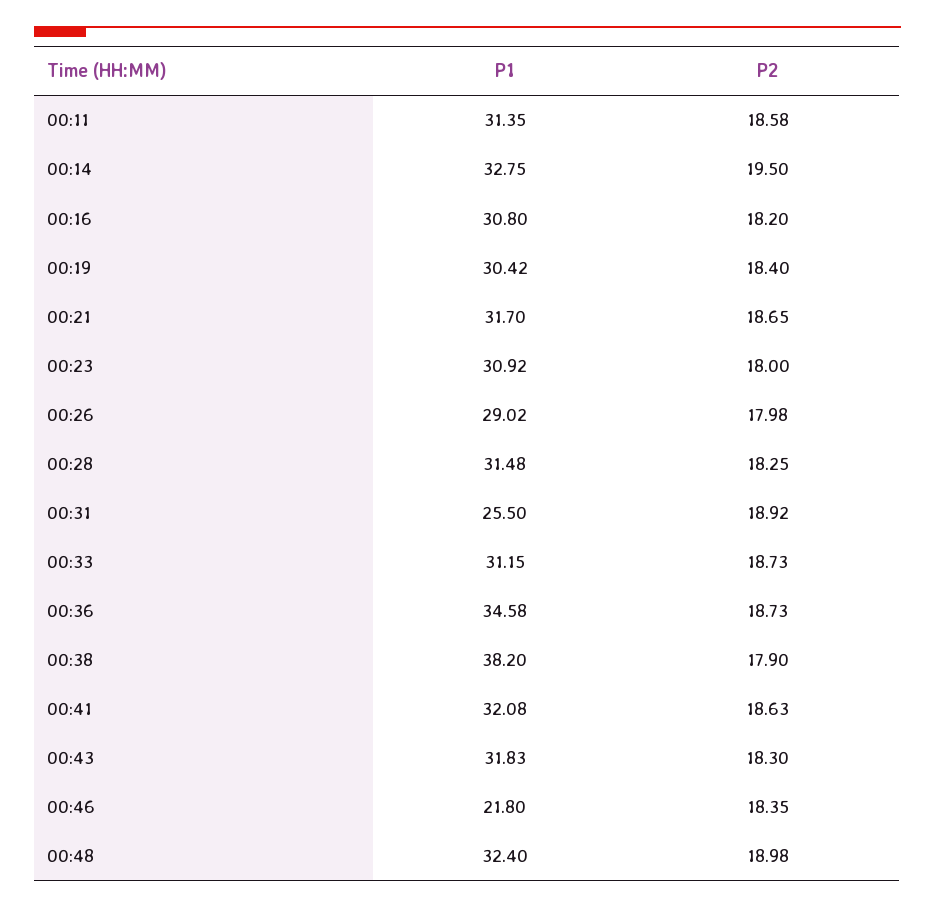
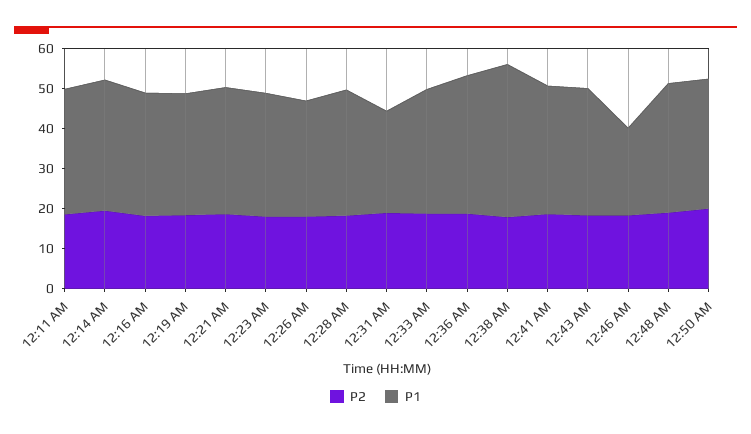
P2, 12:50 AM: none -> 20
P1, 12:50 AM: none -> 32.5

